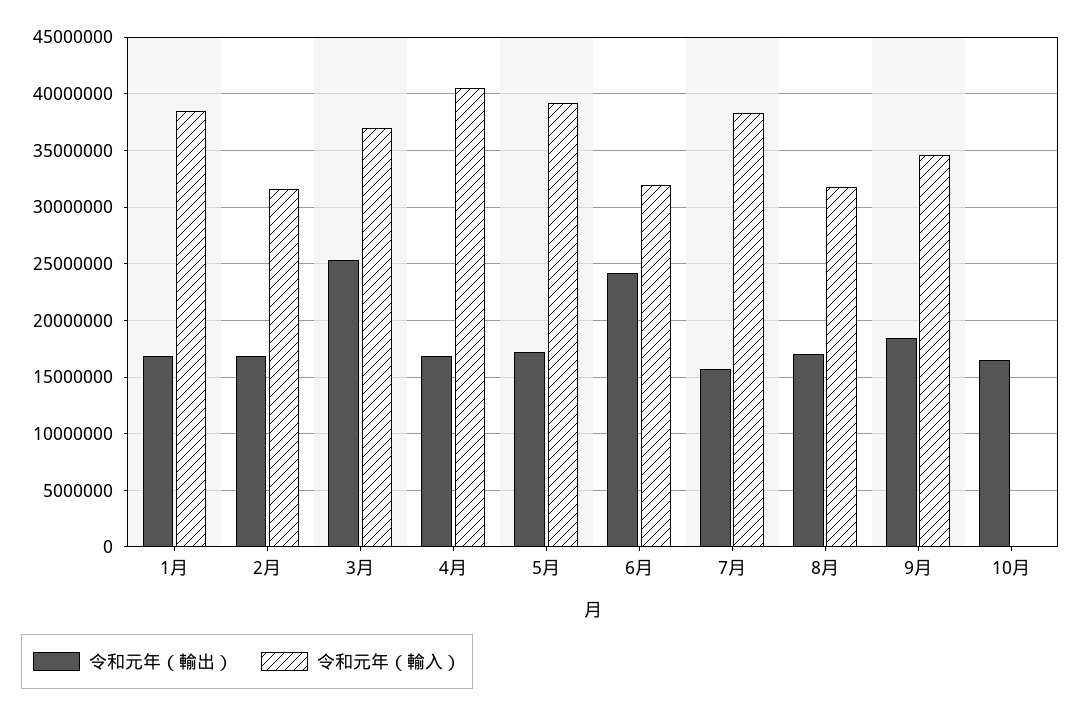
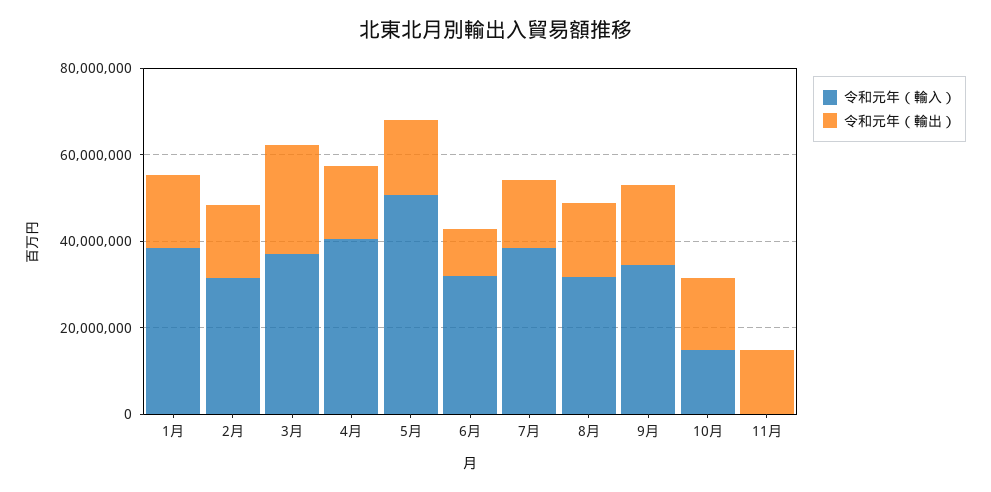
令和元年（輸入）, 5月: 39000000 -> 50000000
令和元年（輸出）, 6月: 24000000 -> 10000000
令和元年（輸入）, 10月: 0 -> 15000000
令和元年（輸入）, 11月: none -> 0
令和元年（輸出）, 11月: none -> 15000000

